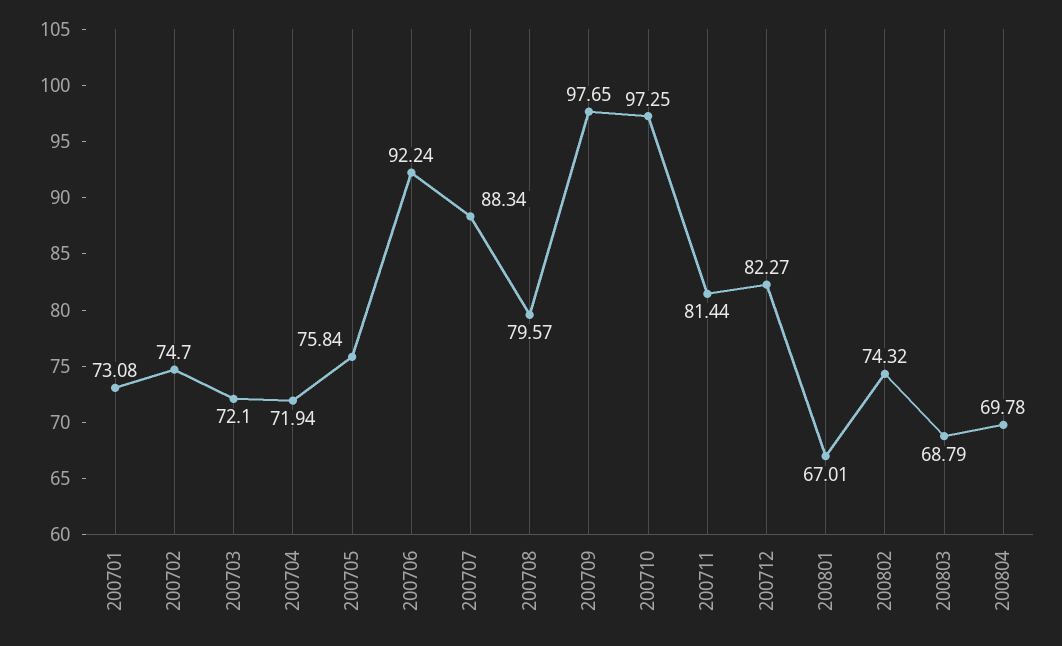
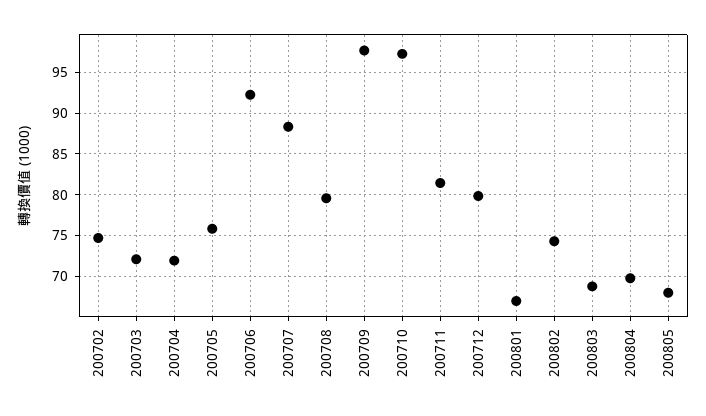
200701: 73.08 -> none
200712: 82.27 -> 80
200805: none -> 68

